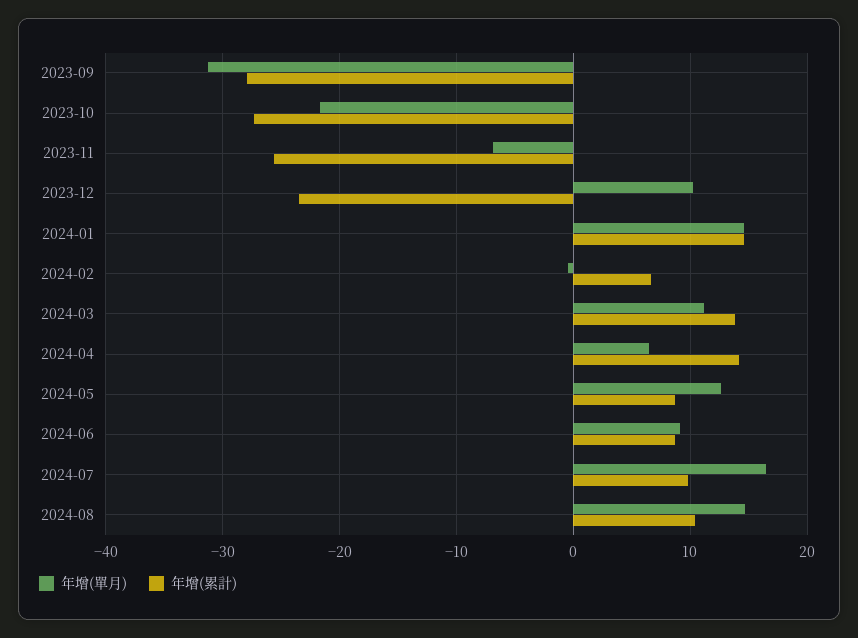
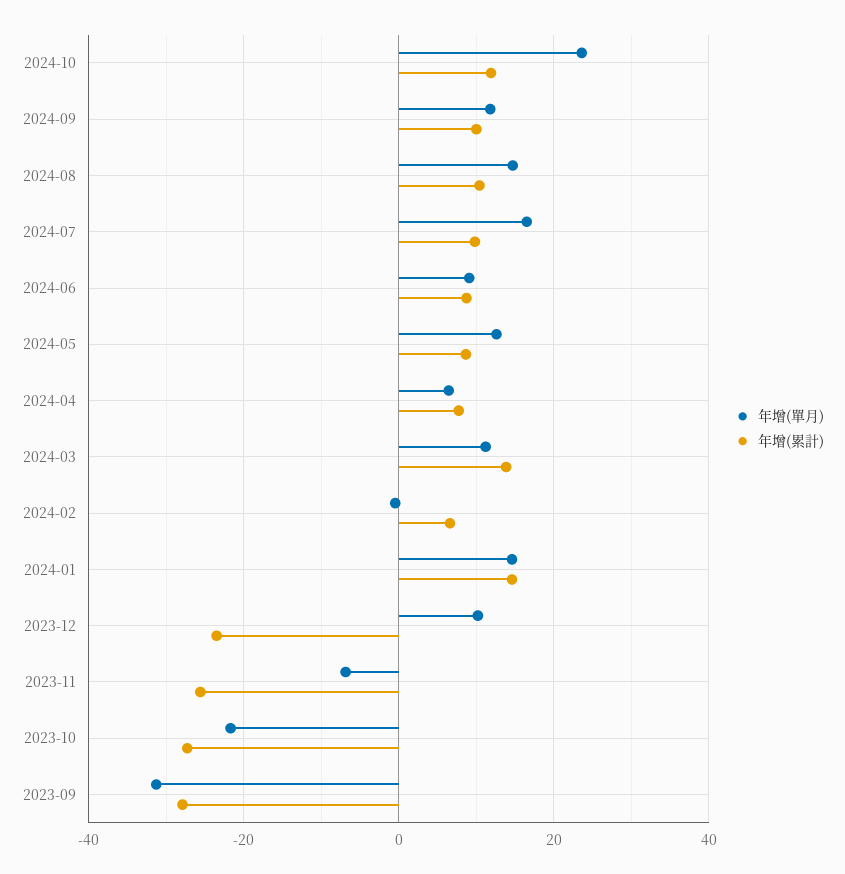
年增(累計), 2024-04: 14 -> 8
年增(單月), 2024-10: none -> 24
年增(累計), 2024-10: none -> 12
年增(單月), 2024-09: none -> 12
年增(累計), 2024-09: none -> 10

